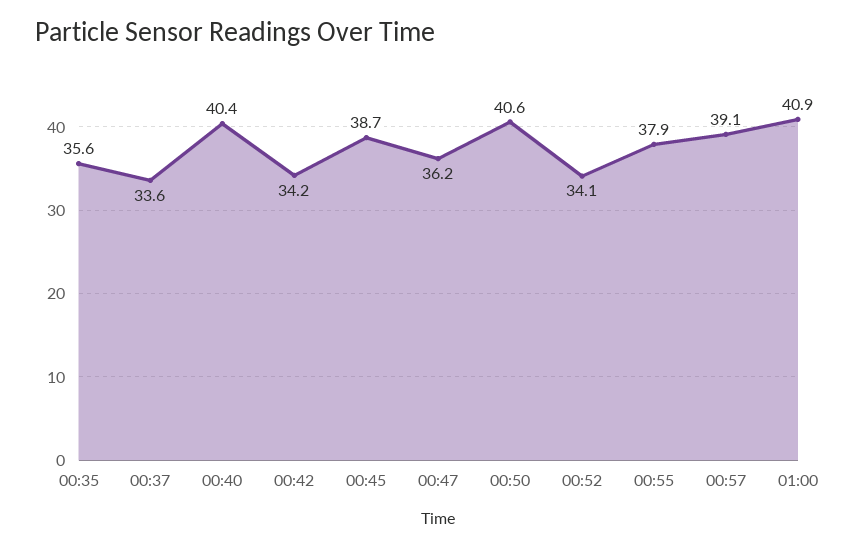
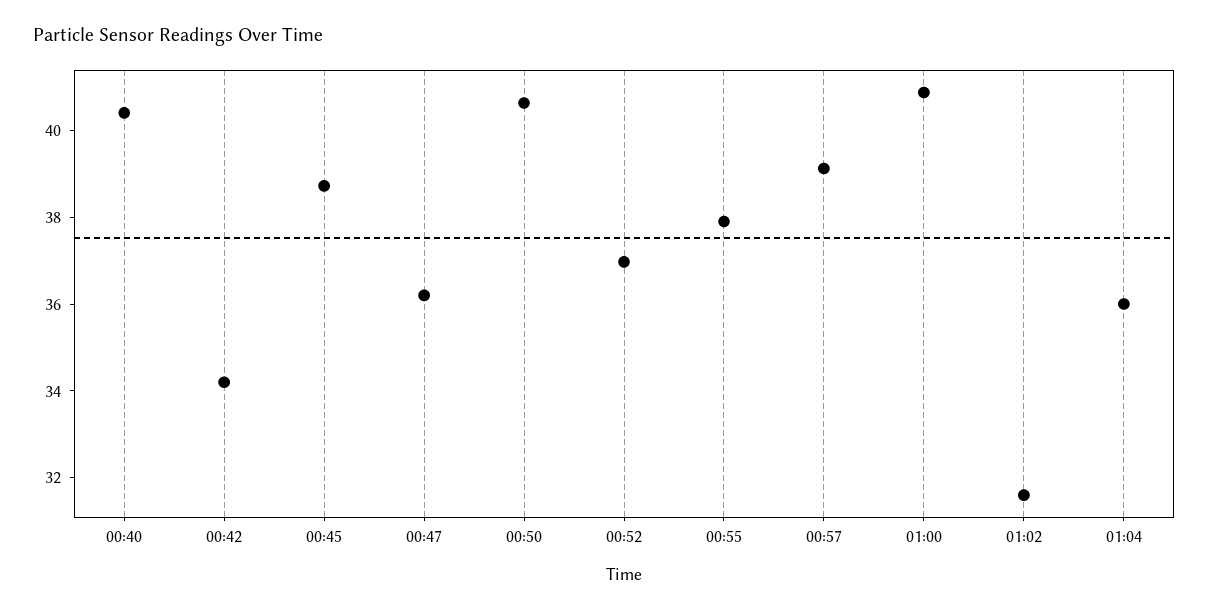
00:35: 35.6 -> none
00:37: 33.6 -> none
00:52: 34.1 -> 37
01:02: none -> 31.5
01:04: none -> 36

